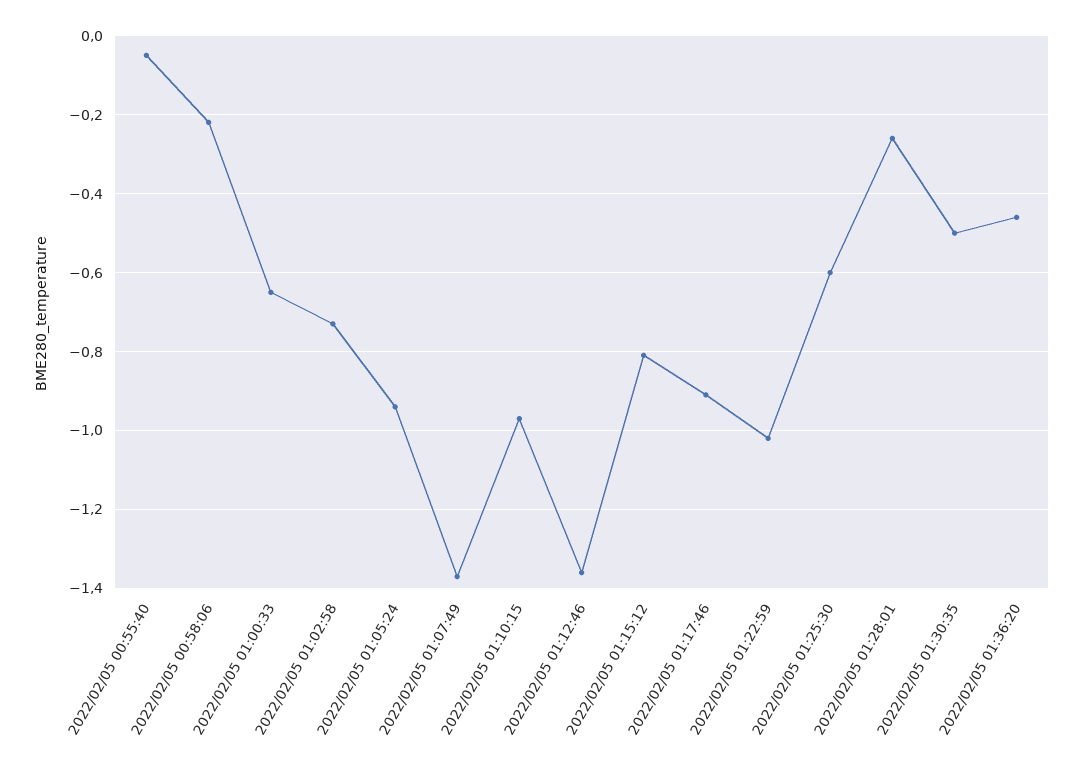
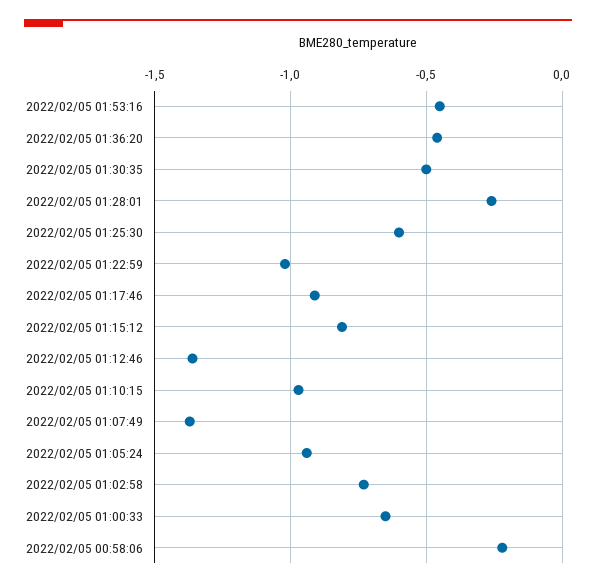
2022/02/05 00:55:40: -0.05 -> none
2022/02/05 01:53:16: none -> -0.45

